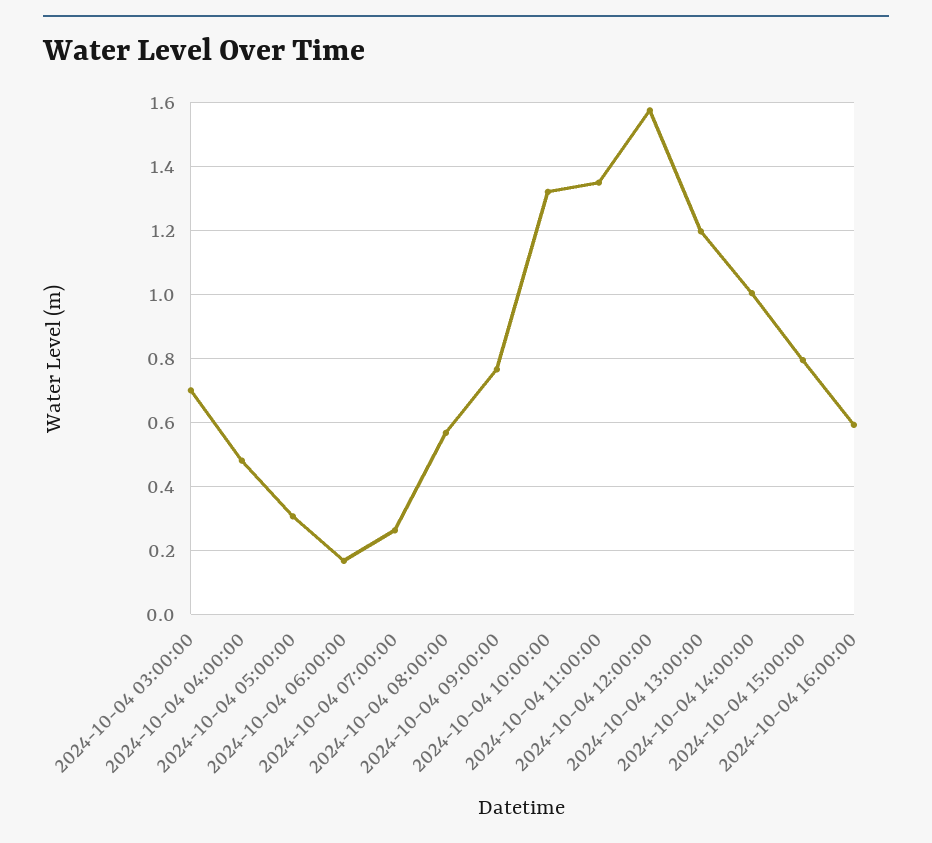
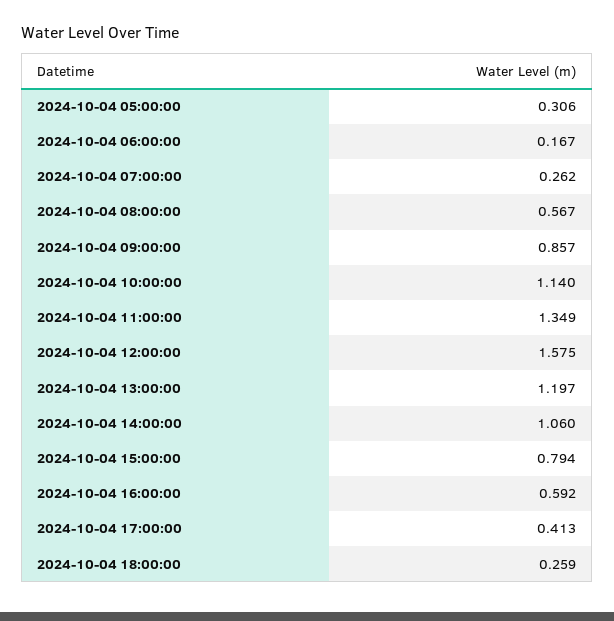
2024-10-04 03:00:00: 0.7 -> none
2024-10-04 04:00:00: 0.48 -> none
2024-10-04 09:00:00: 0.76 -> 0.857
2024-10-04 10:00:00: 1.32 -> 1.14
2024-10-04 14:00:00: 1 -> 1.06
2024-10-04 17:00:00: none -> 0.413
2024-10-04 18:00:00: none -> 0.259

